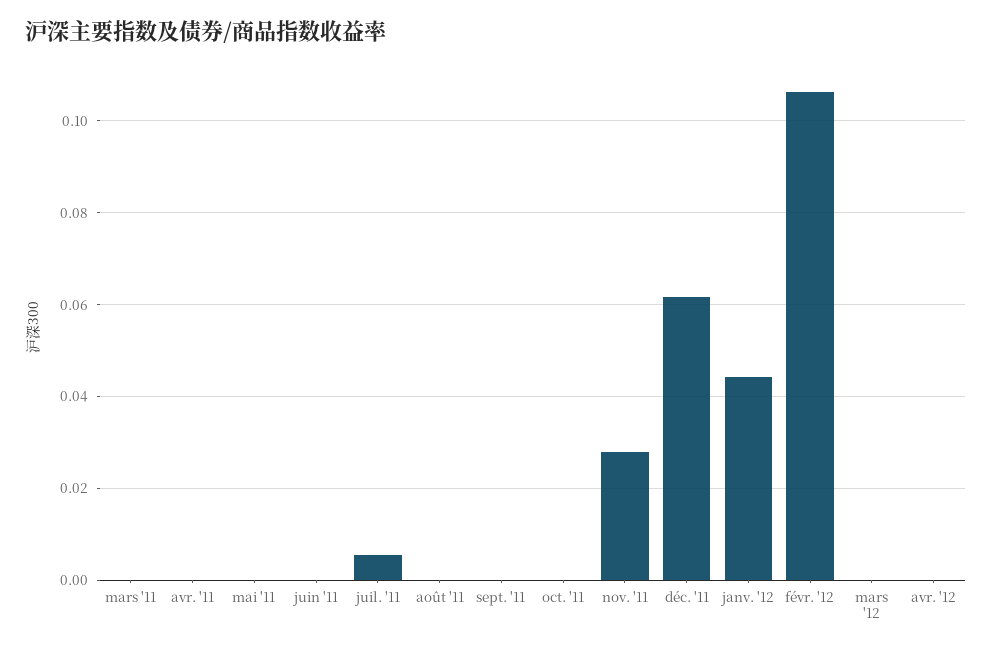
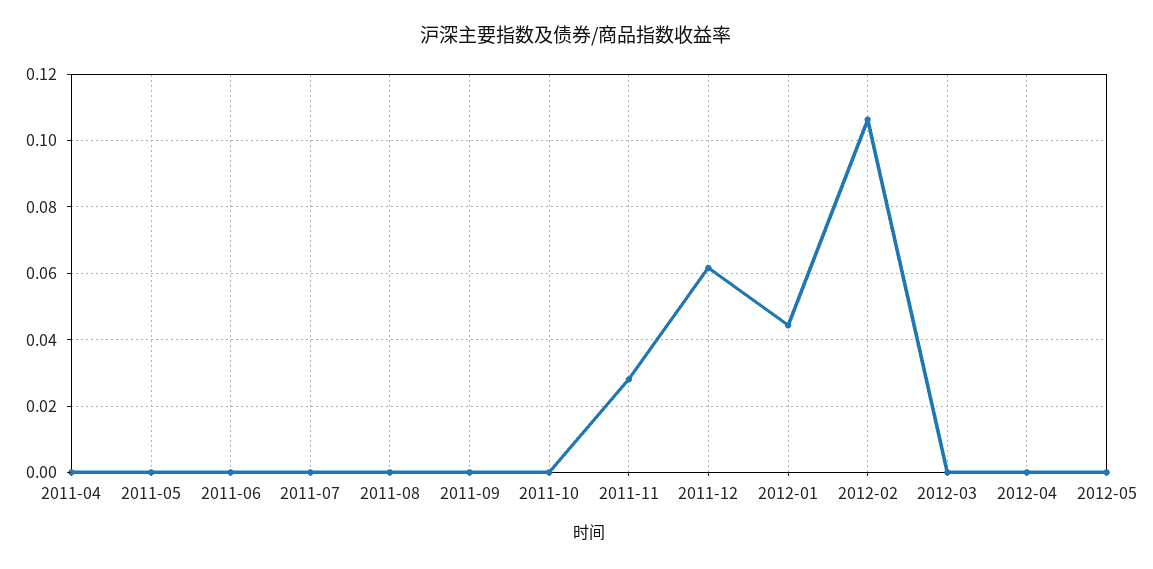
mars '11: 0 -> none
juil. '11: 0.006 -> 0
2012-05: none -> 0

